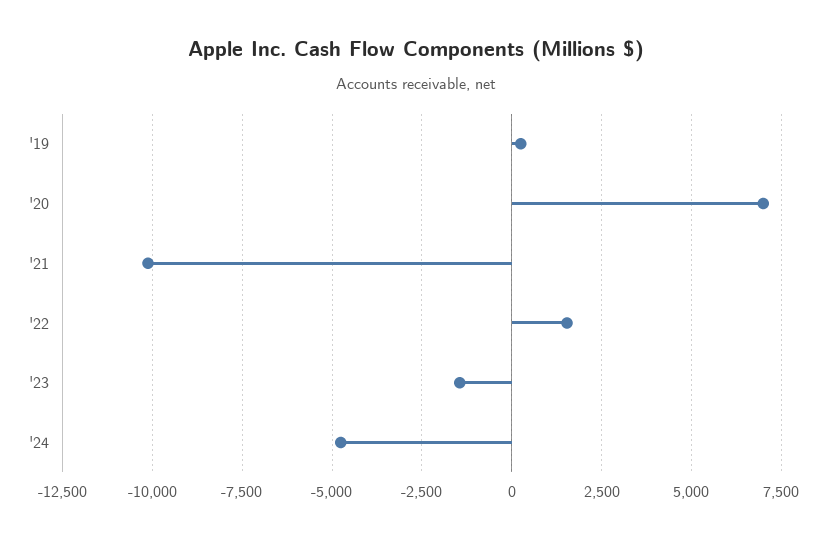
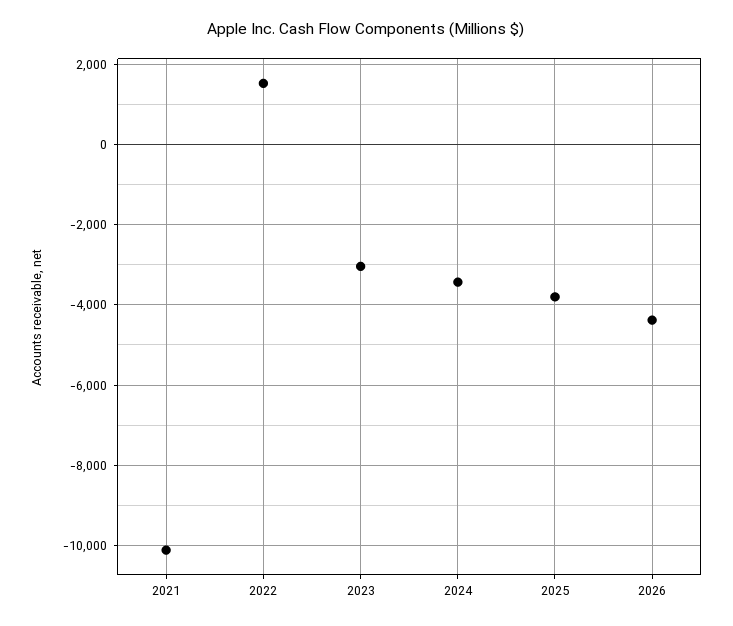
'19: 250 -> none
'20: 7000 -> none
'23: -1500 -> -3000
'24: -4750 -> -3400
2025: none -> -3800
2026: none -> -4400

